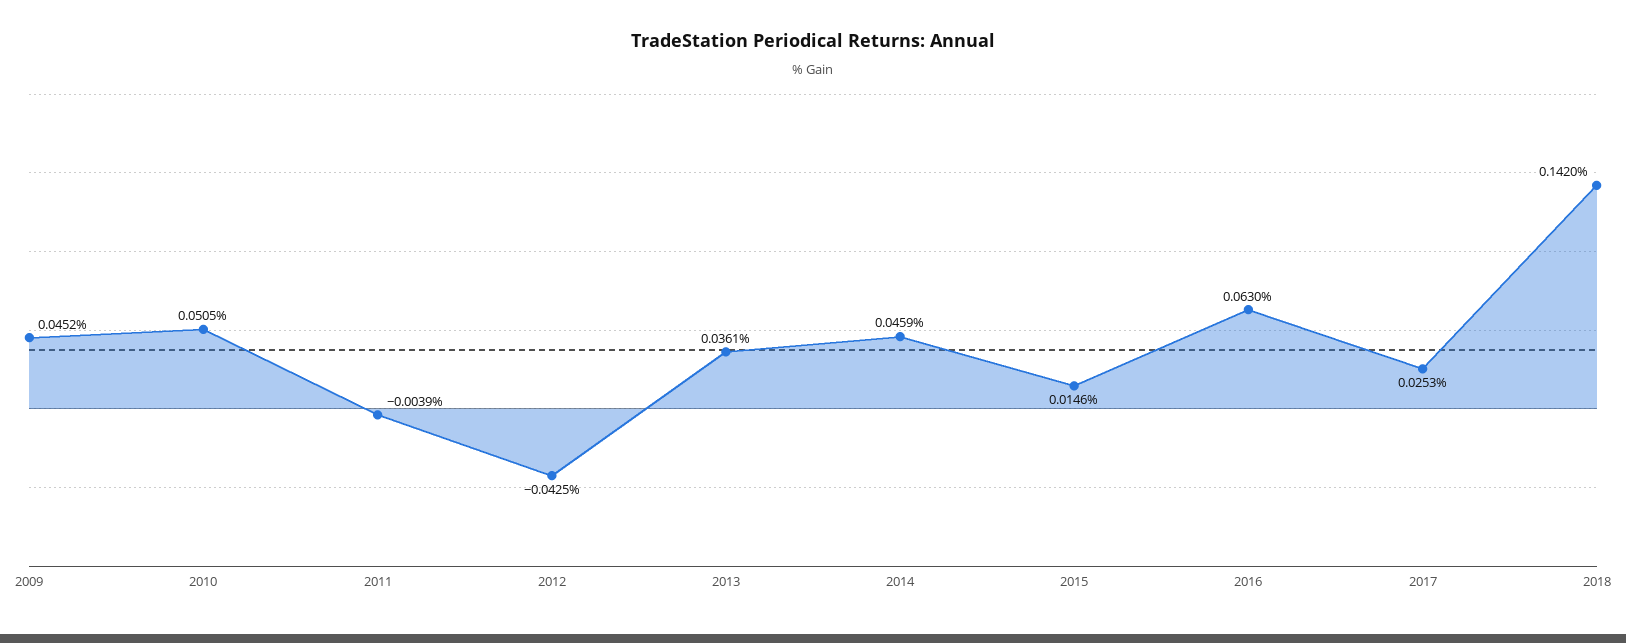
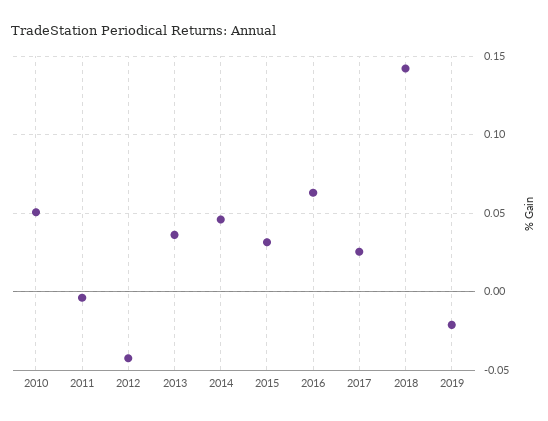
2009: 0.0452 -> none
2015: 0.0146 -> 0.03
2019: none -> -0.02

